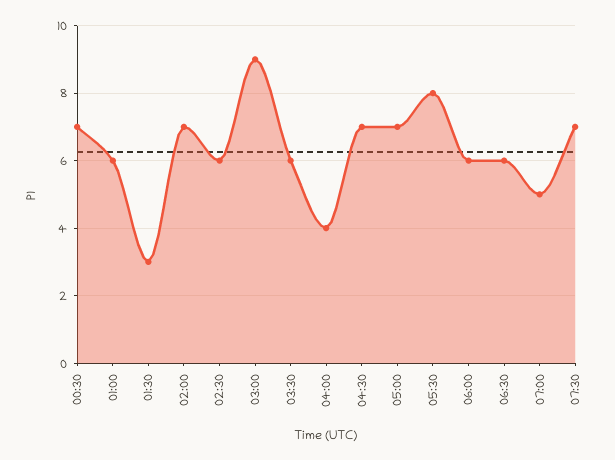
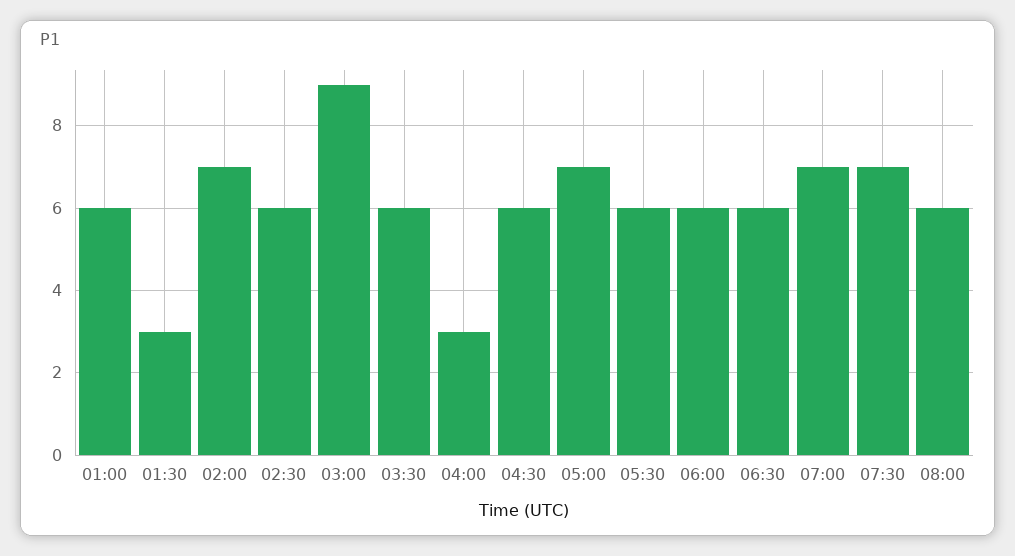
00:30: 7 -> none
04:00: 4 -> 3
04:30: 7 -> 6
05:30: 8 -> 6
07:00: 5 -> 7
08:00: none -> 6

